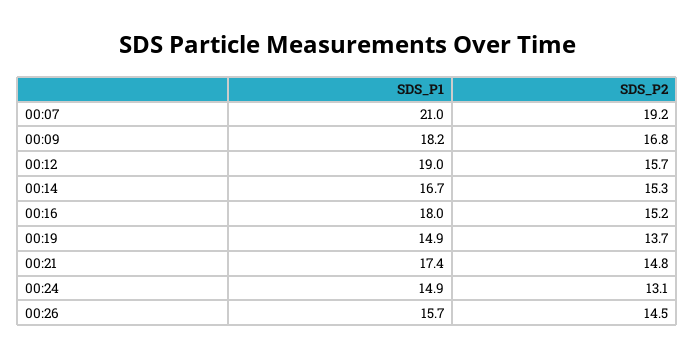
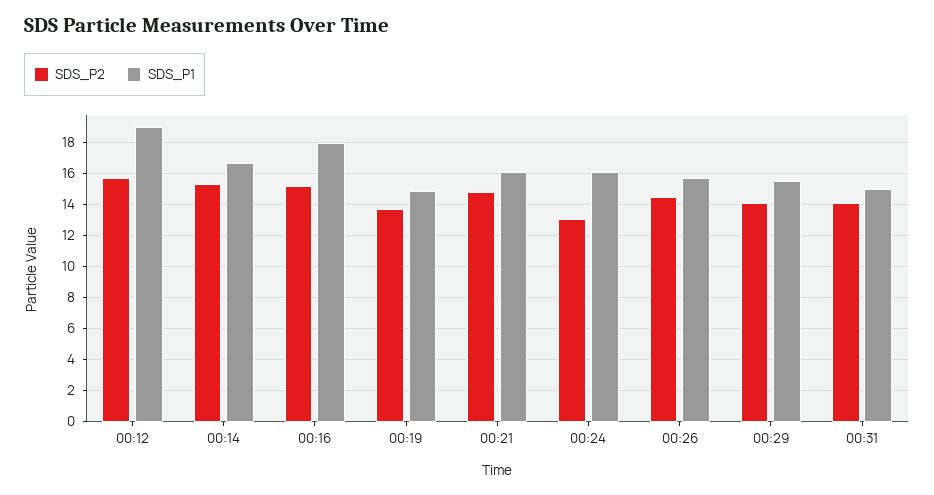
SDS_P1, 00:07: 21 -> none
SDS_P2, 00:07: 19.2 -> none
SDS_P1, 00:09: 18.2 -> none
SDS_P2, 00:09: 16.8 -> none
SDS_P1, 00:21: 17.4 -> 16
SDS_P1, 00:24: 14.9 -> 16
SDS_P2, 00:29: none -> 14
SDS_P1, 00:29: none -> 15.5
SDS_P2, 00:31: none -> 14
SDS_P1, 00:31: none -> 15

